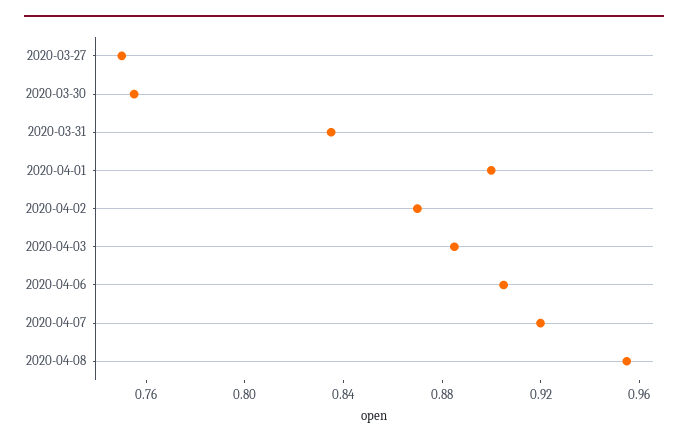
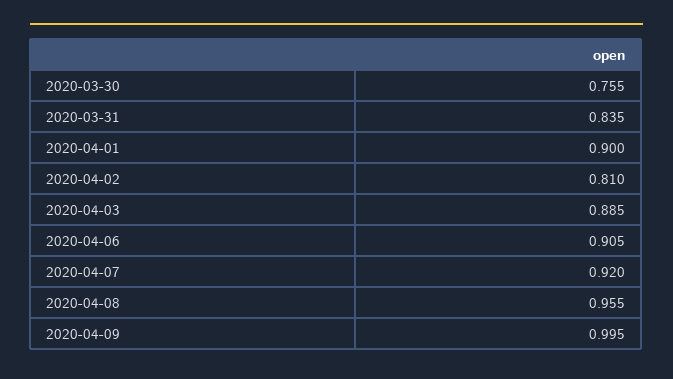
2020-03-27: 0.75 -> none
2020-04-02: 0.87 -> 0.81
2020-04-09: none -> 0.995

